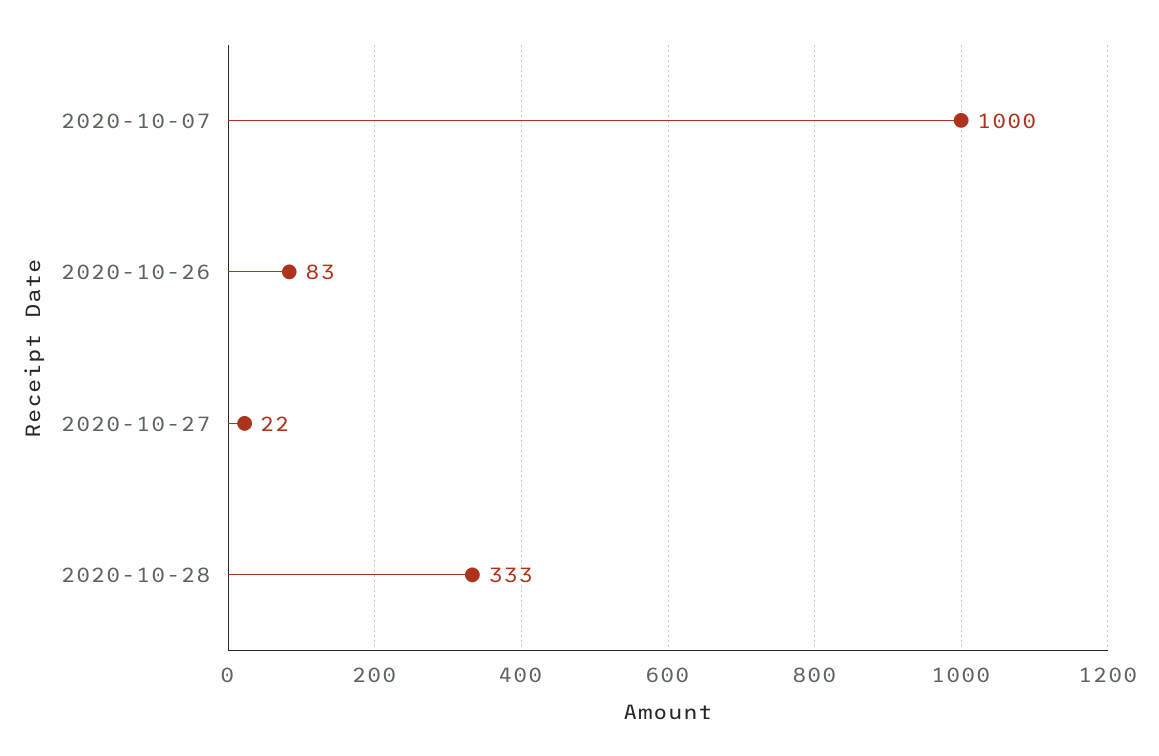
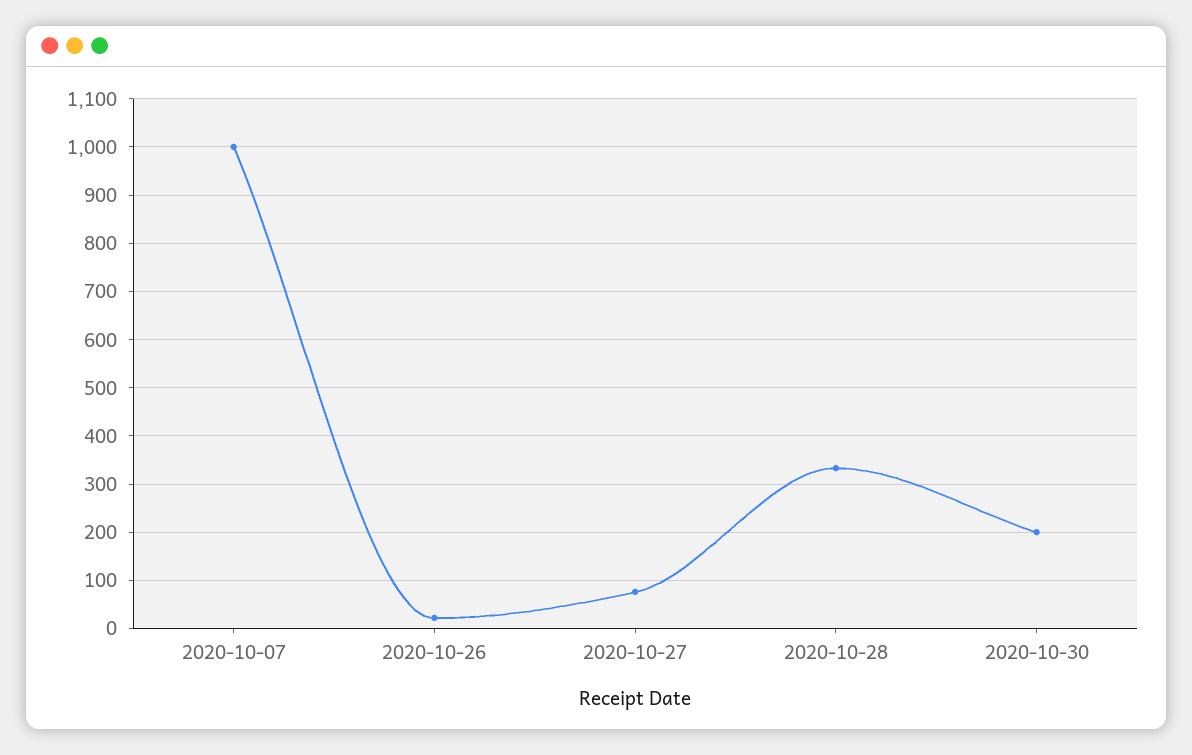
2020-10-26: 83 -> 20
2020-10-27: 22 -> 80
2020-10-30: none -> 200

